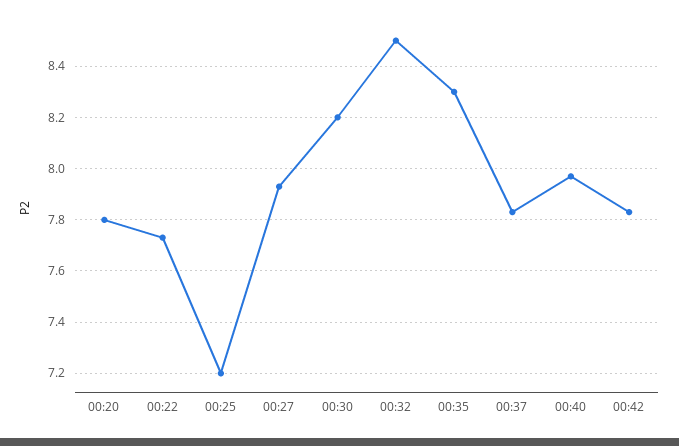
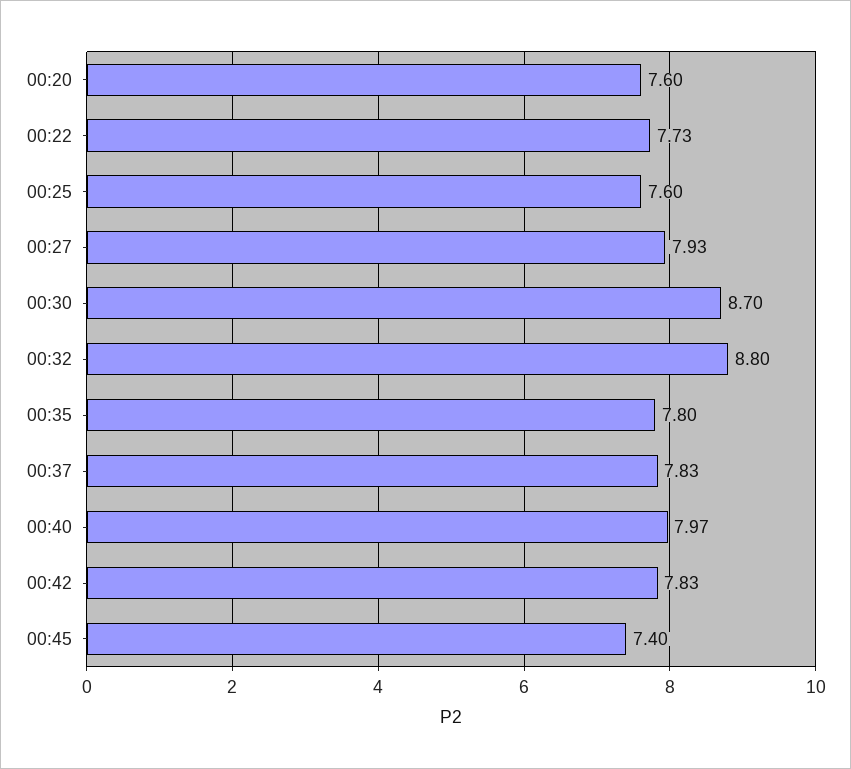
00:20: 7.8 -> 7.6
00:25: 7.2 -> 7.6
00:30: 8.2 -> 8.7
00:32: 8.5 -> 8.8
00:35: 8.3 -> 7.8
00:45: none -> 7.4

